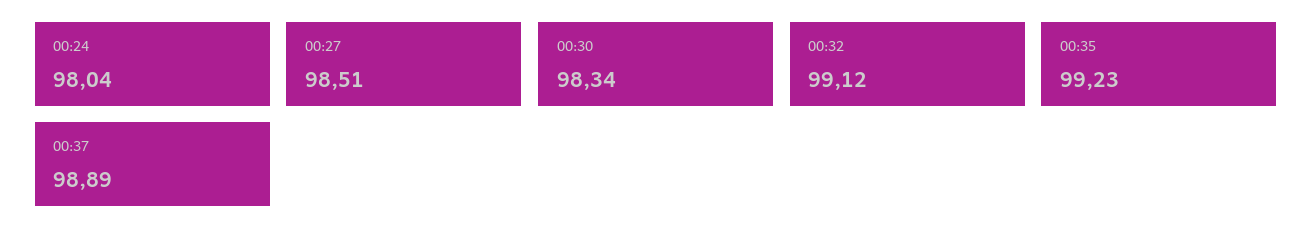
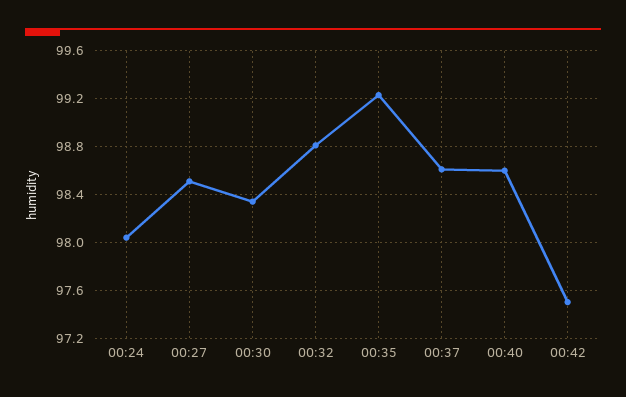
00:32: 99.12 -> 98.8
00:37: 98.89 -> 98.6
00:40: none -> 98.6
00:42: none -> 97.5

